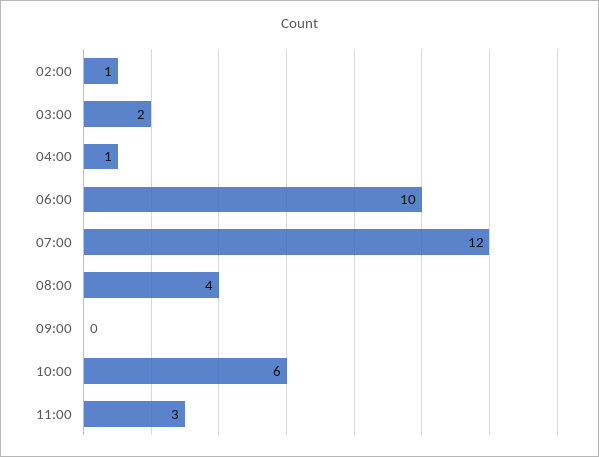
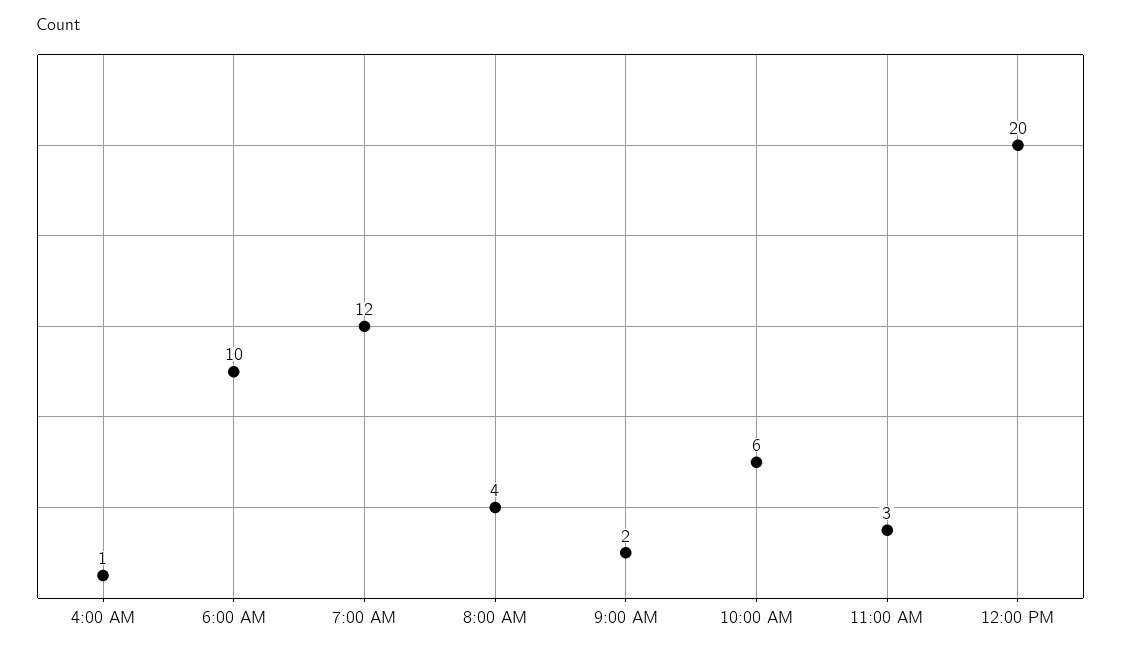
02:00: 1 -> none
03:00: 2 -> none
09:00: 0 -> 2
12:00 PM: none -> 20

